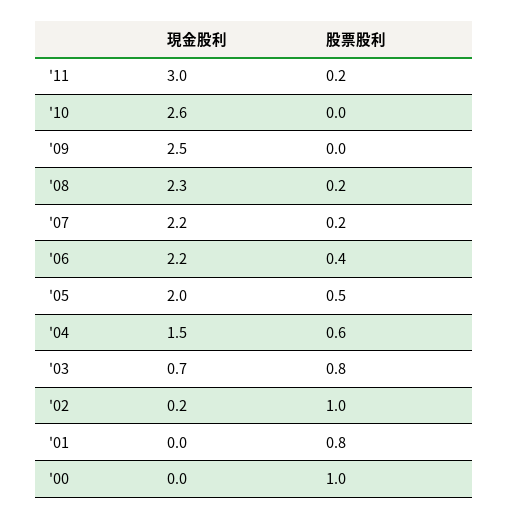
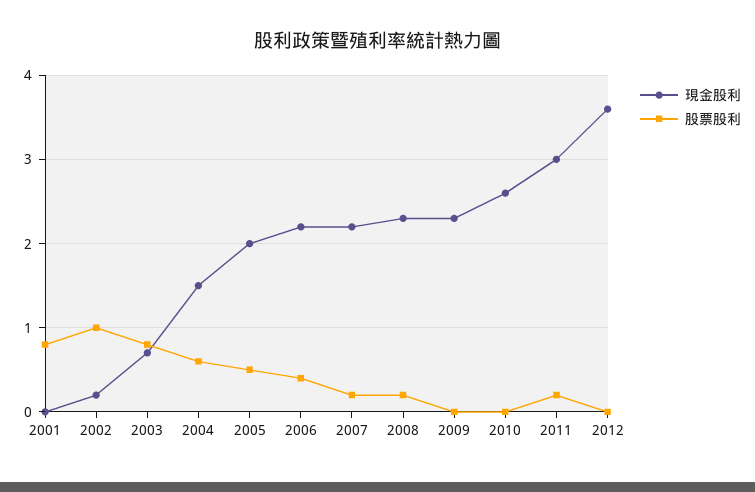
現金股利, '09: 2.5 -> 2.3
現金股利, '00: 0 -> none
股票股利, '00: 1 -> none
現金股利, 2012: none -> 3.6
股票股利, 2012: none -> 0

